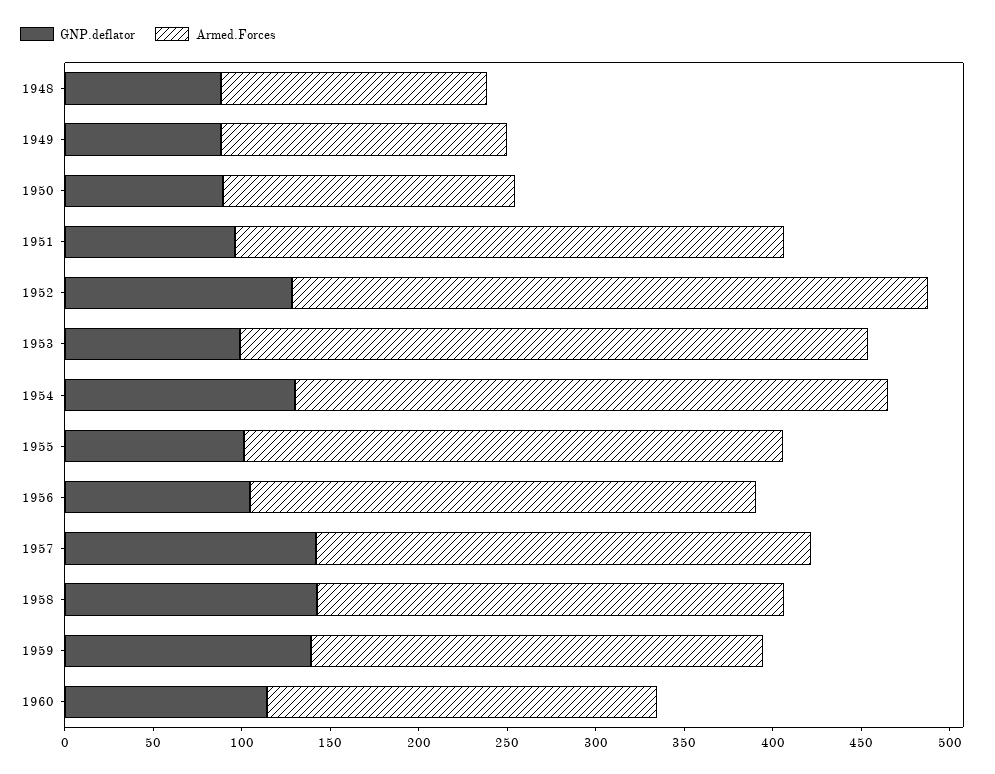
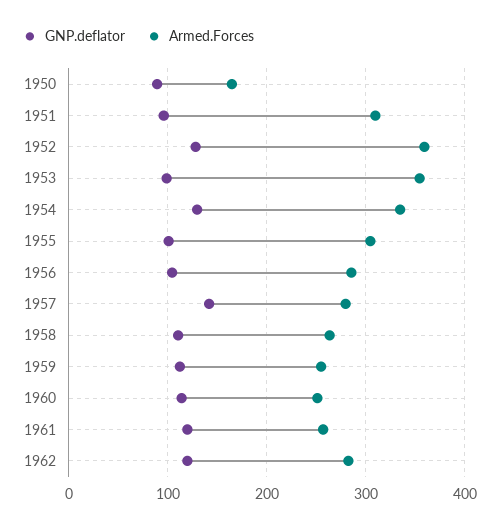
GNP.deflator, 1948: 90 -> none
Armed.Forces, 1948: 150 -> none
GNP.deflator, 1949: 90 -> none
Armed.Forces, 1949: 160 -> none
GNP.deflator, 1958: 140 -> 110
GNP.deflator, 1959: 140 -> 110
Armed.Forces, 1960: 220 -> 250
GNP.deflator, 1961: none -> 120
Armed.Forces, 1961: none -> 260
GNP.deflator, 1962: none -> 120
Armed.Forces, 1962: none -> 280

